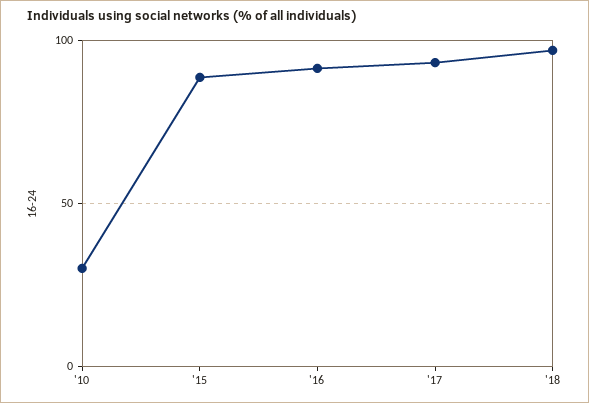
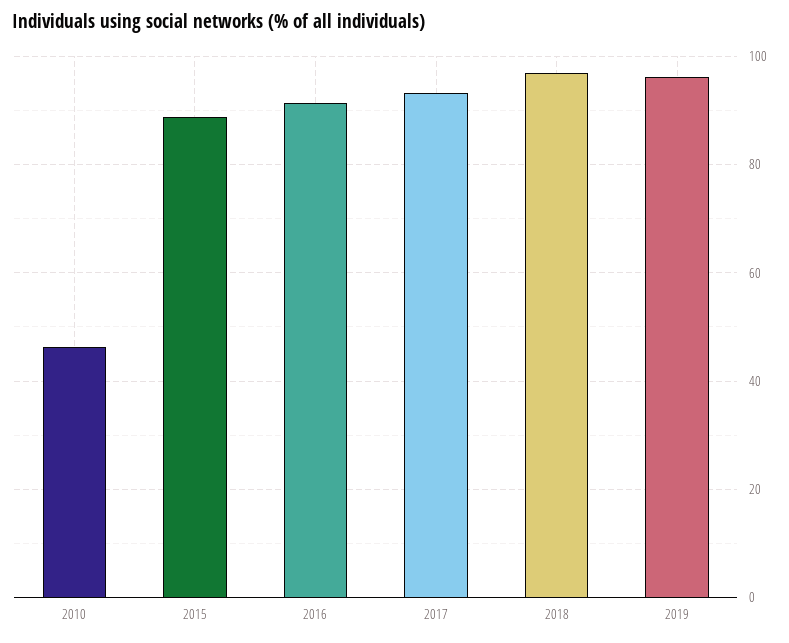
'10: 30 -> 46
2019: none -> 96

